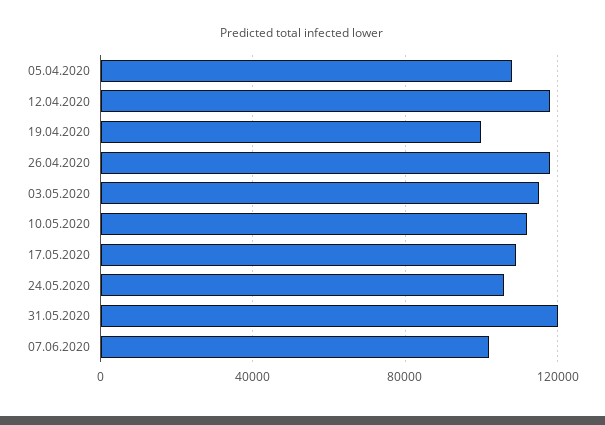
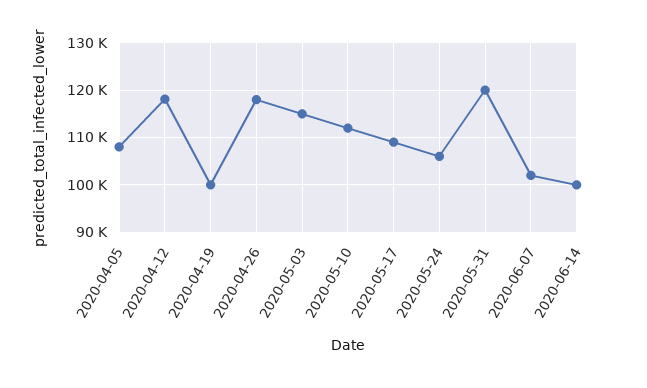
2020-06-14: none -> 100000

